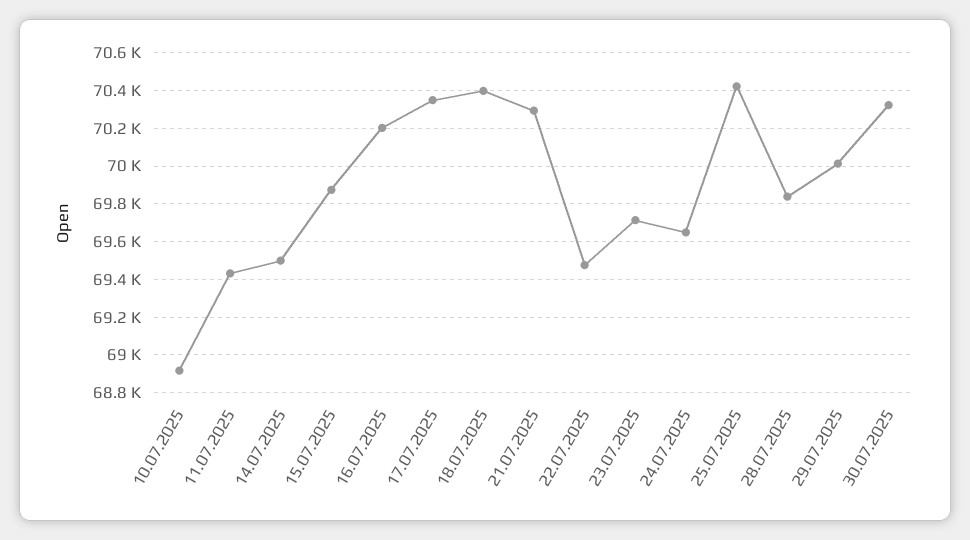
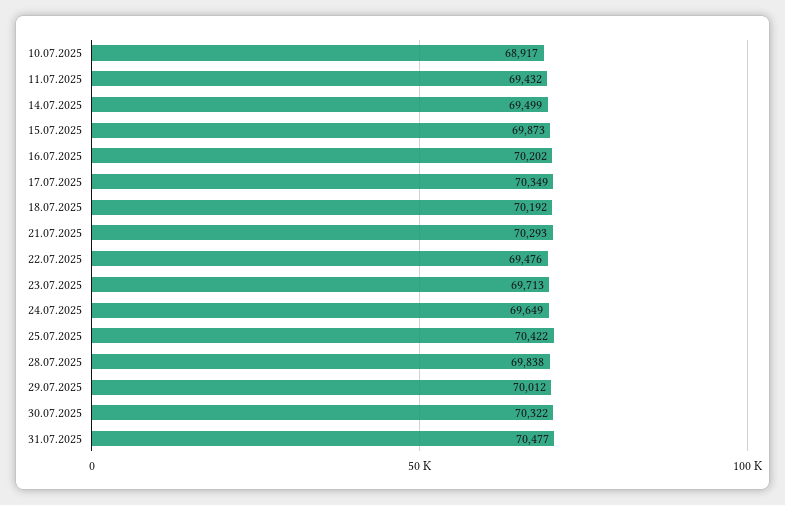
18.07.2025: 70400 -> 70192
31.07.2025: none -> 70477

